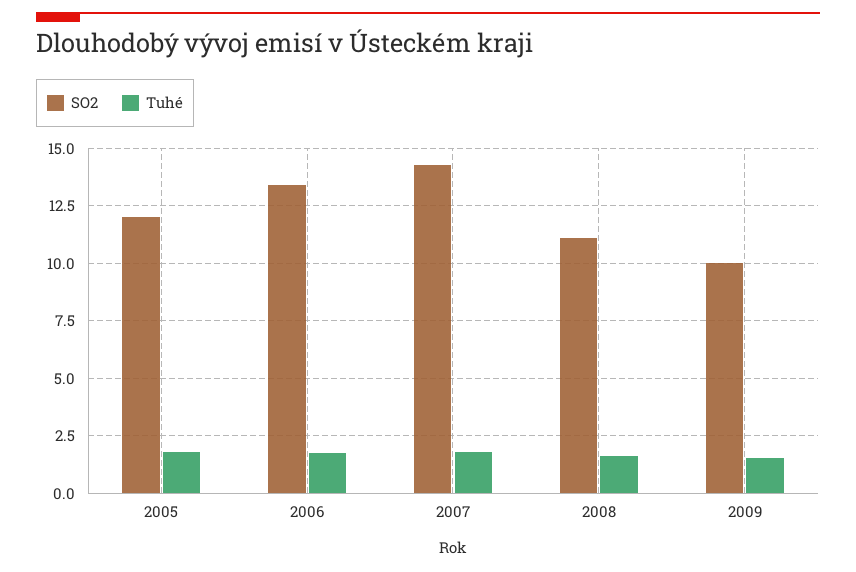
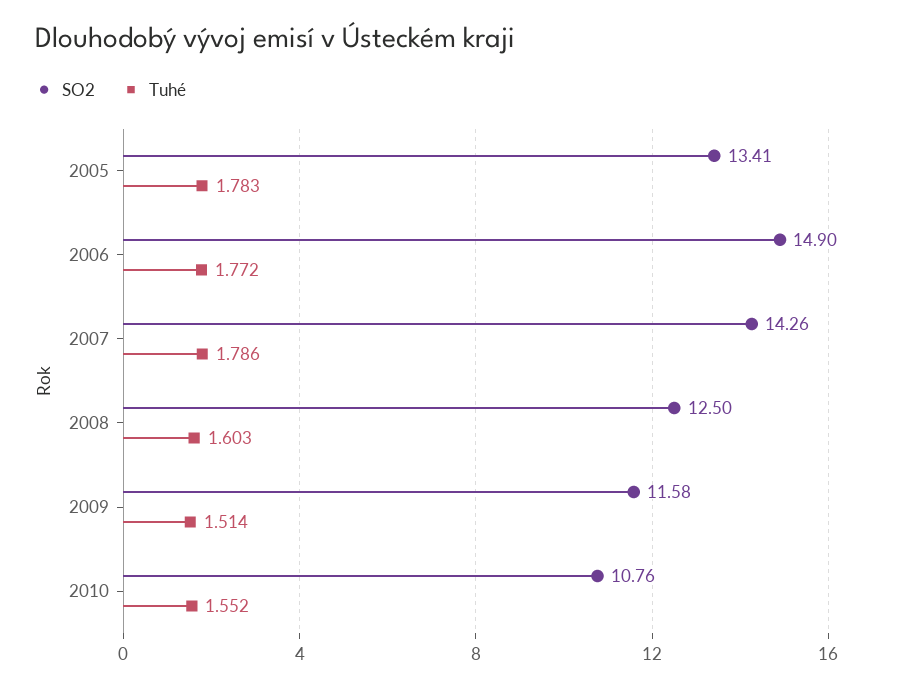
SO2, 2005: 12 -> 13.41
SO2, 2006: 13.5 -> 14.9
SO2, 2008: 11 -> 12.5
SO2, 2009: 10 -> 11.58
SO2, 2010: none -> 10.76
Tuhé, 2010: none -> 1.552

